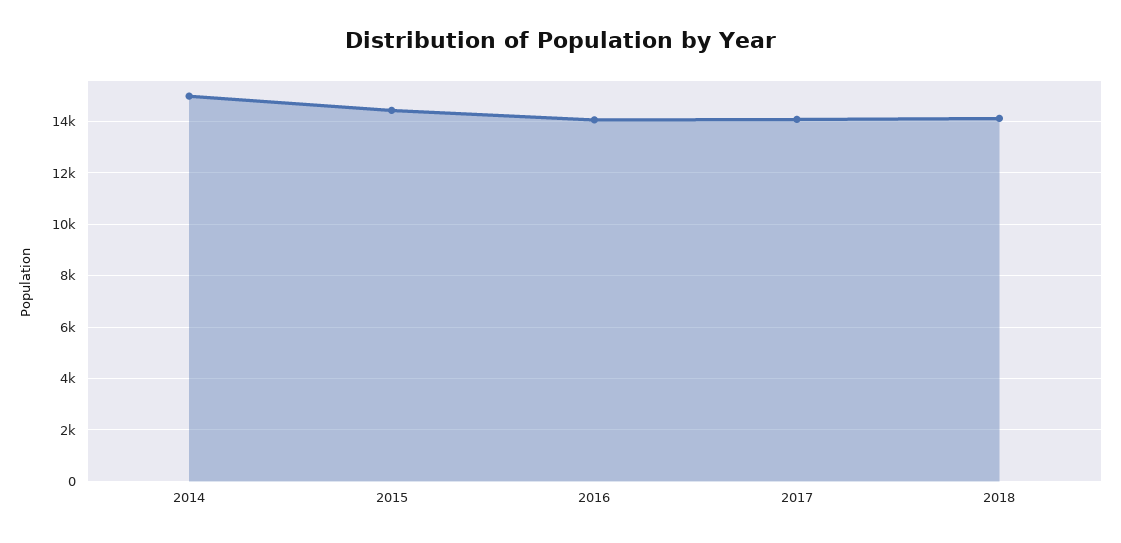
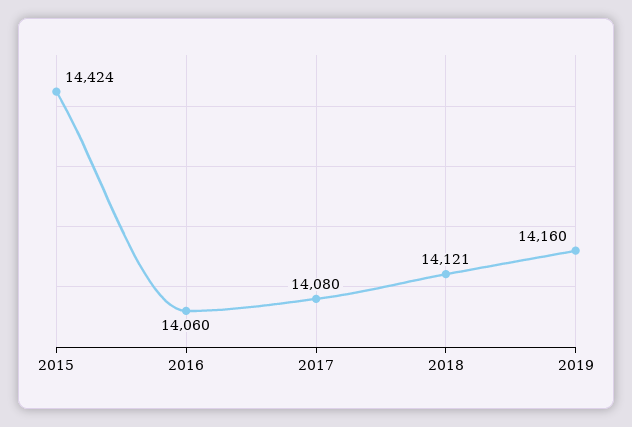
2014: 15000 -> none
2019: none -> 14160

